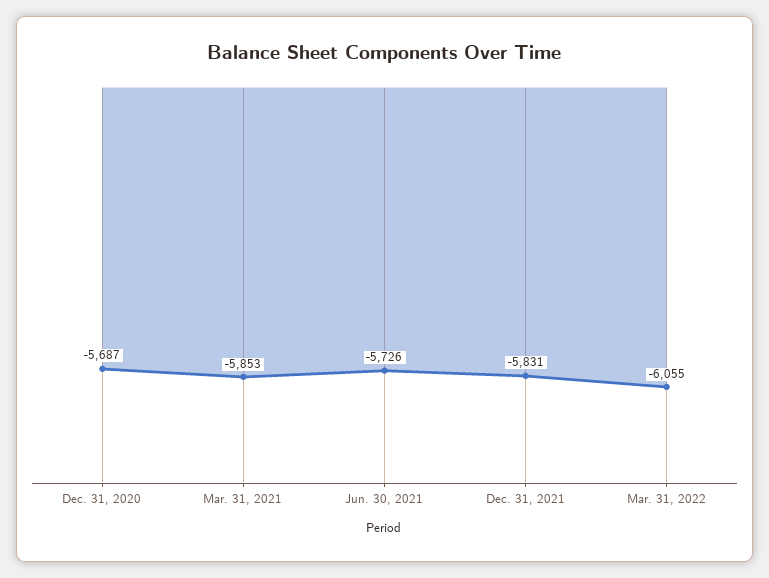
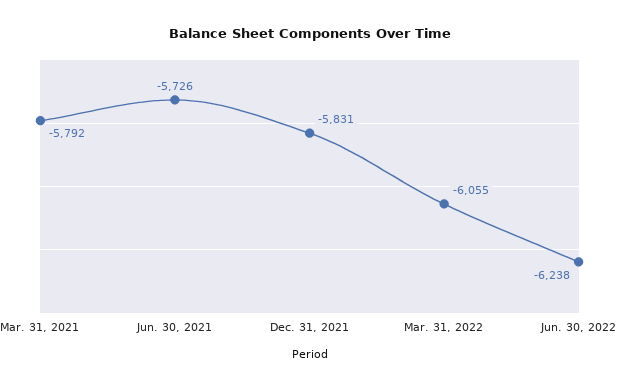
Dec. 31, 2020: -5687 -> none
Mar. 31, 2021: -5853 -> -5792
Jun. 30, 2022: none -> -6238

